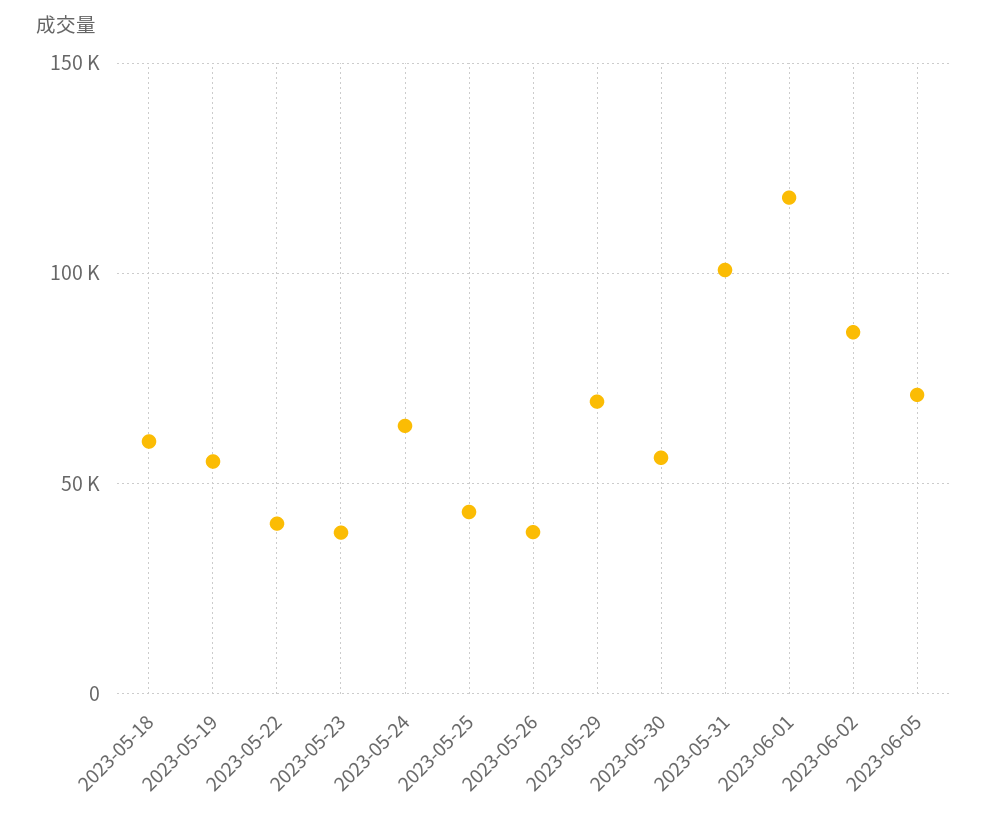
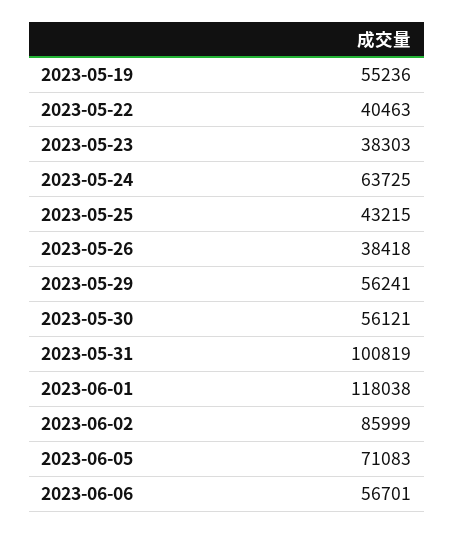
2023-05-18: 60000 -> none
2023-05-29: 70000 -> 56241
2023-06-06: none -> 56701

